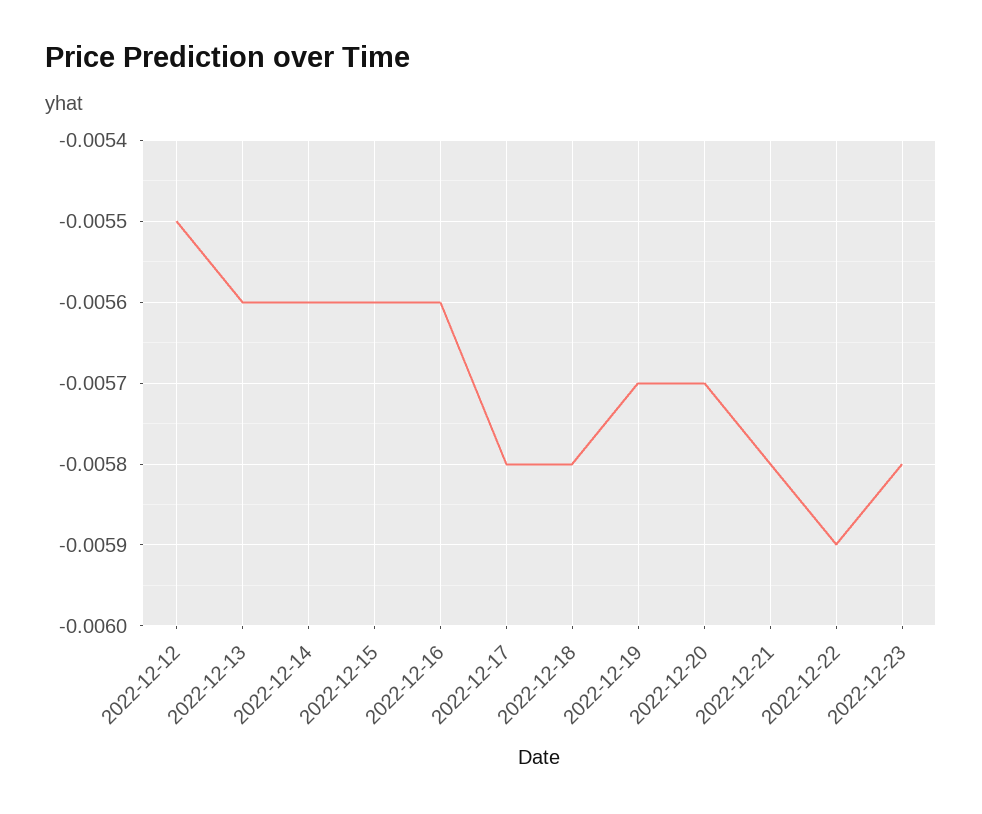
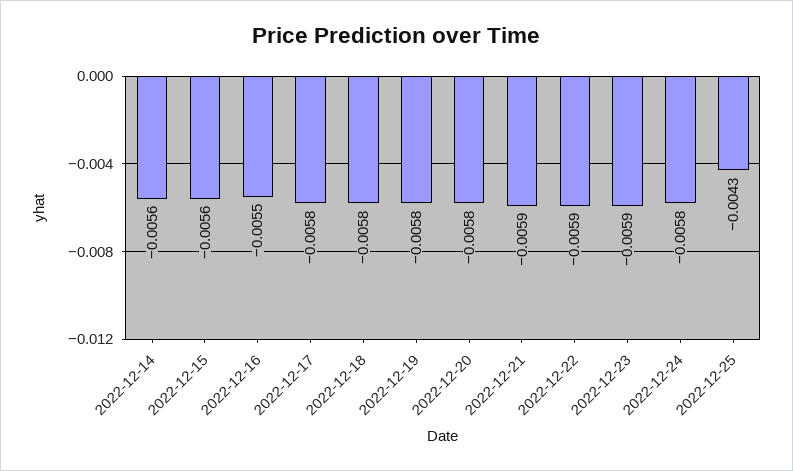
2022-12-12: -0.0055 -> none
2022-12-13: -0.0056 -> none
2022-12-16: -0.0056 -> -0.0055
2022-12-19: -0.0057 -> -0.0058
2022-12-20: -0.0057 -> -0.0058
2022-12-21: -0.0058 -> -0.0059
2022-12-23: -0.0058 -> -0.0059
2022-12-24: none -> -0.0058
2022-12-25: none -> -0.0043

